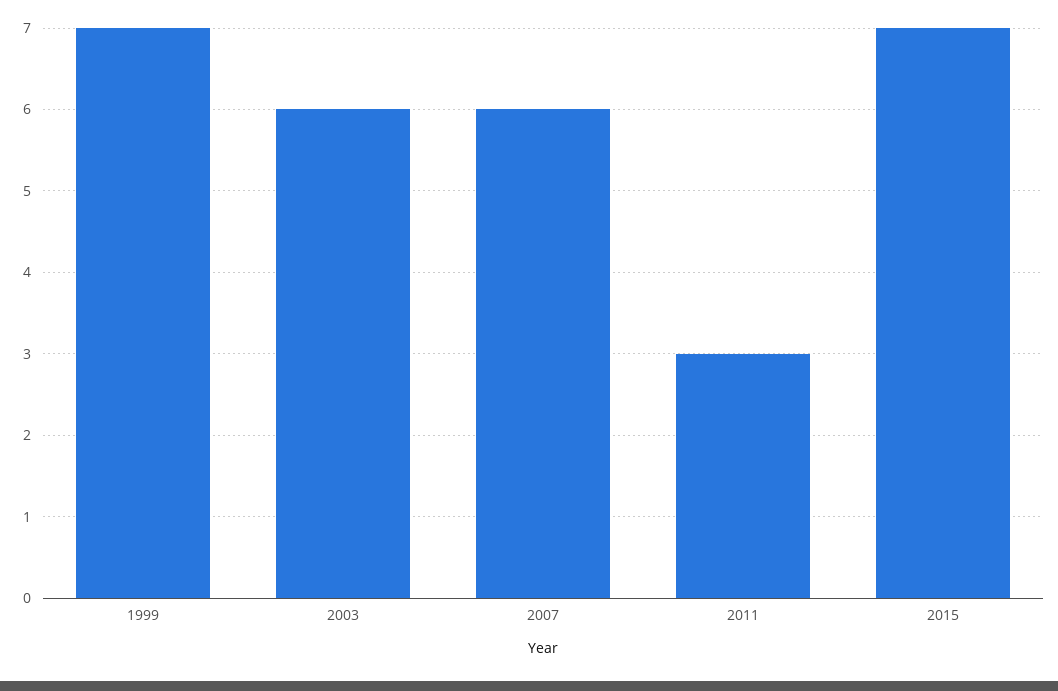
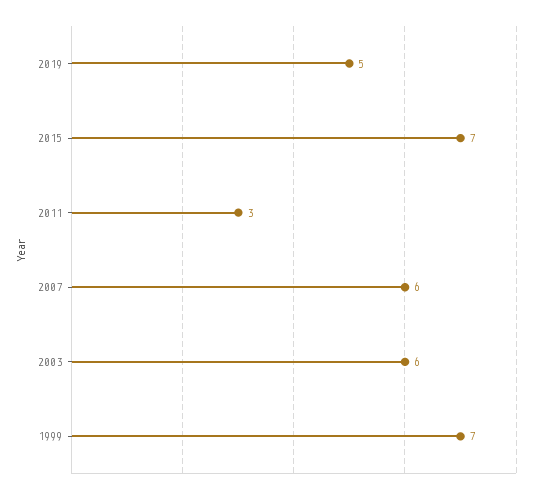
2019: none -> 5

